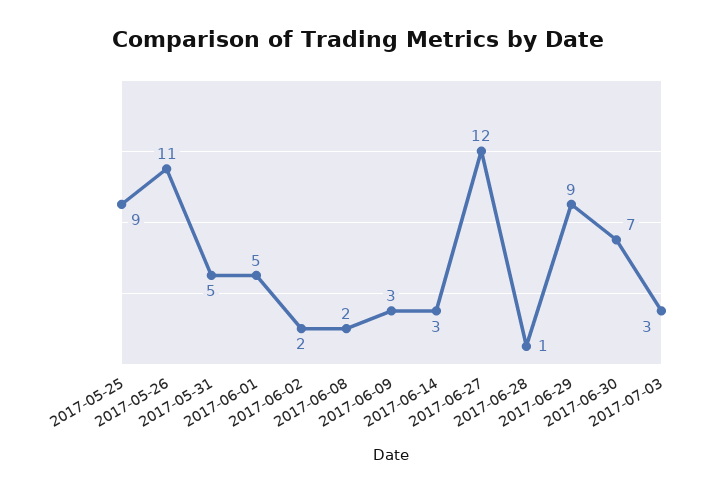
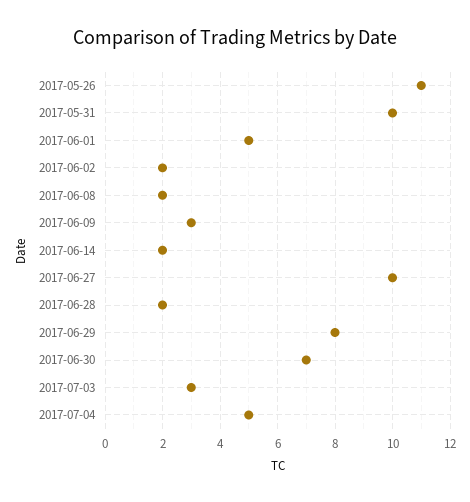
2017-05-25: 9 -> none
2017-05-31: 5 -> 10
2017-06-14: 3 -> 2
2017-06-27: 12 -> 10
2017-06-28: 1 -> 2
2017-06-29: 9 -> 8
2017-07-04: none -> 5

